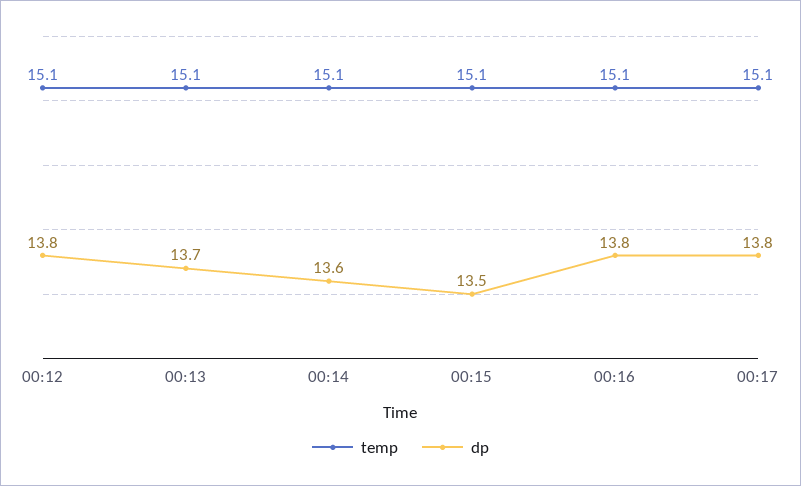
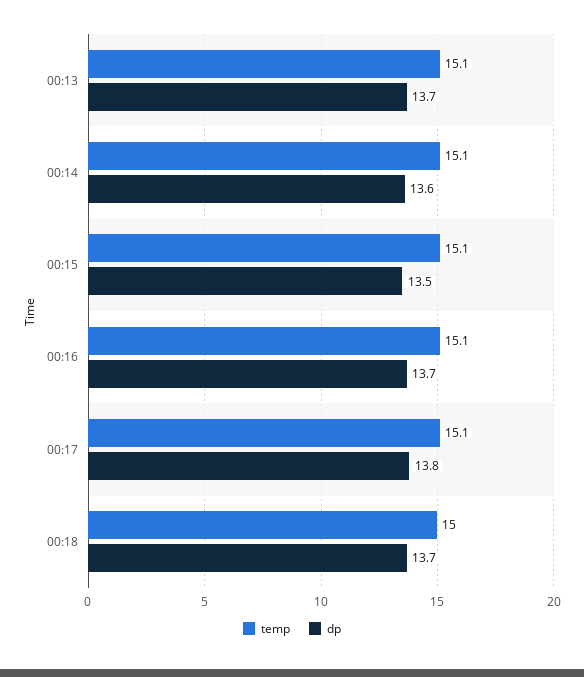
temp, 00:12: 15.1 -> none
dp, 00:12: 13.8 -> none
dp, 00:16: 13.8 -> 13.7
temp, 00:18: none -> 15
dp, 00:18: none -> 13.7

